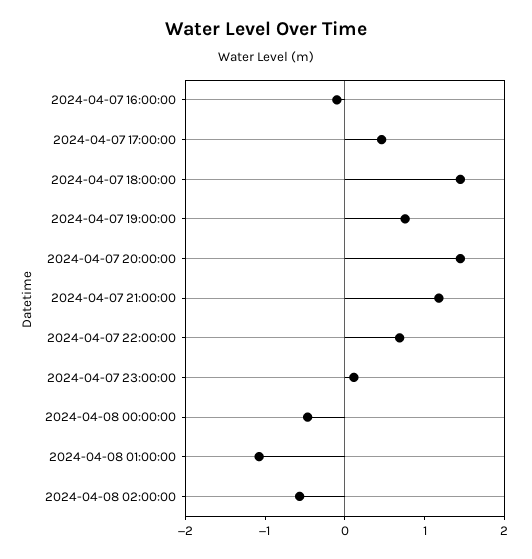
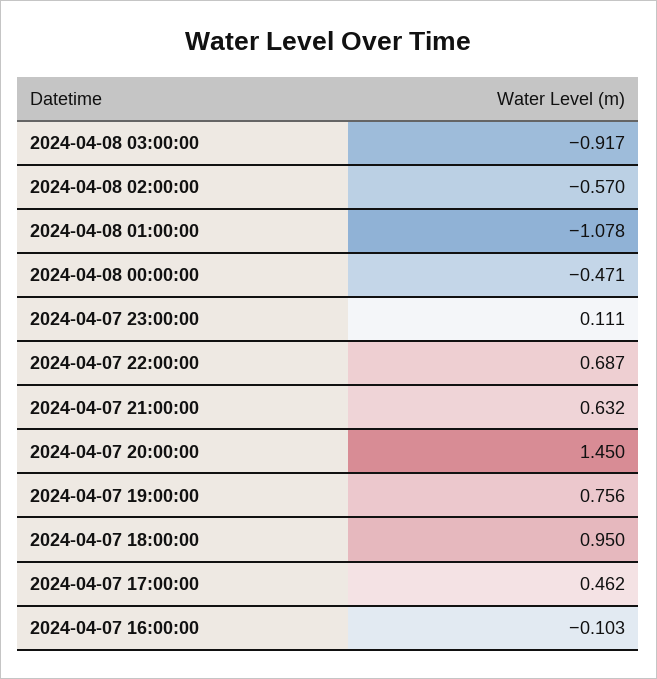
2024-04-07 18:00:00: 1.4 -> 0.95
2024-04-07 21:00:00: 1.2 -> 0.632
2024-04-08 03:00:00: none -> -0.917

